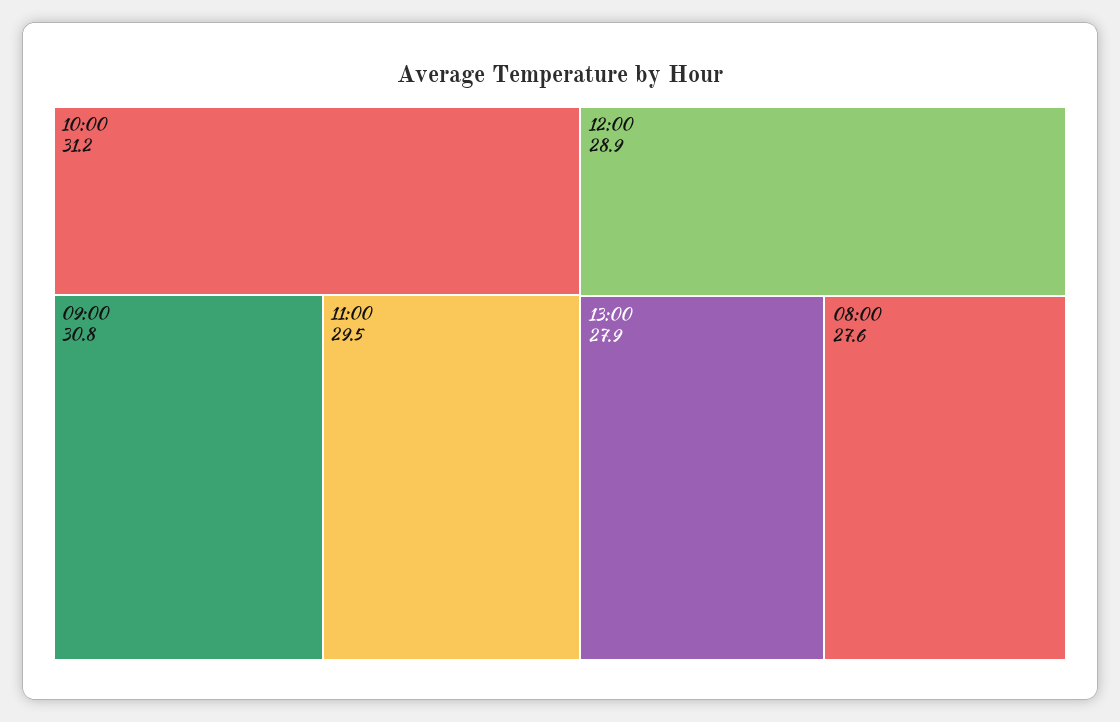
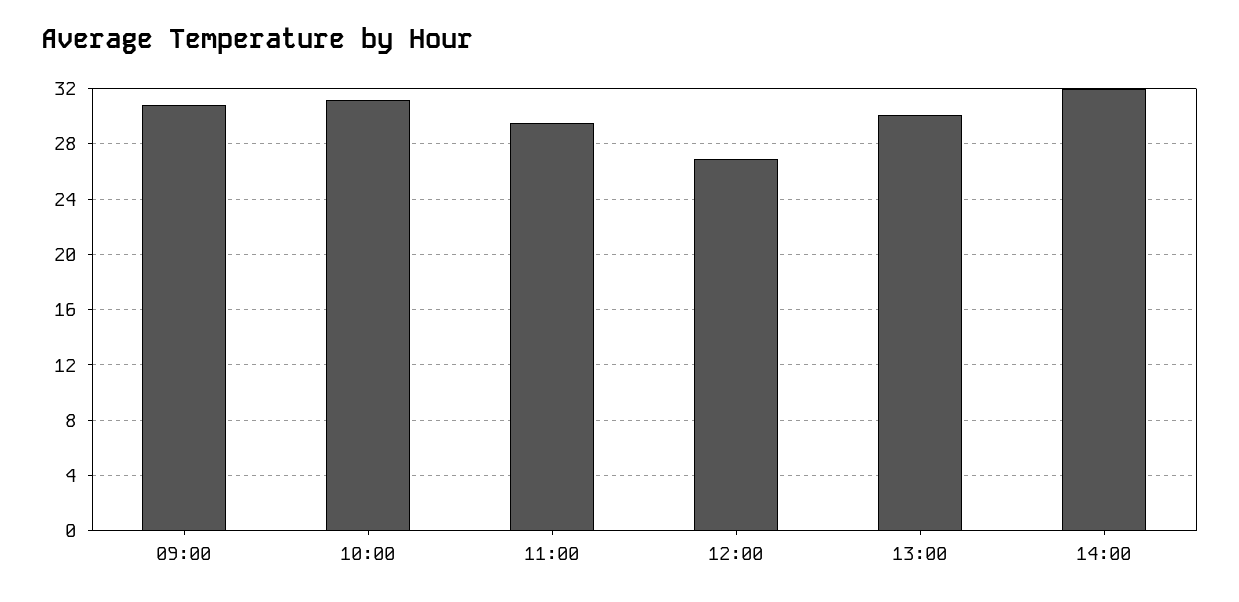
12:00: 28.9 -> 27
13:00: 27.9 -> 30
08:00: 27.6 -> none
14:00: none -> 32

